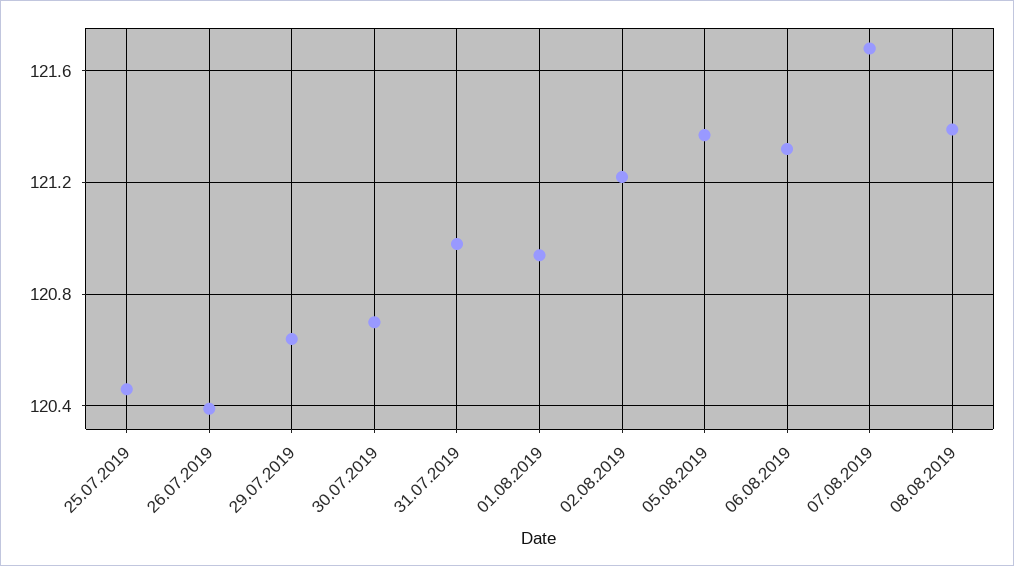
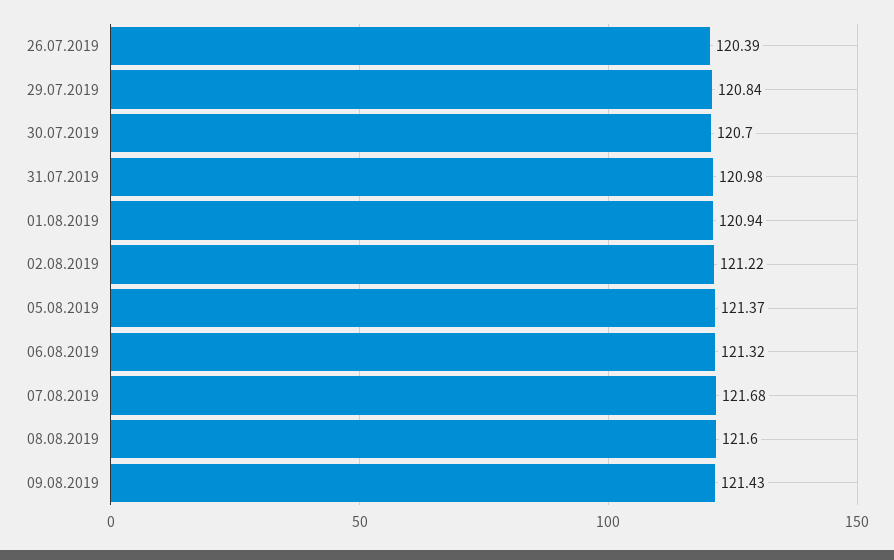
25.07.2019: 120.45 -> none
29.07.2019: 120.65 -> 120.84
08.08.2019: 121.4 -> 121.6
09.08.2019: none -> 121.43

